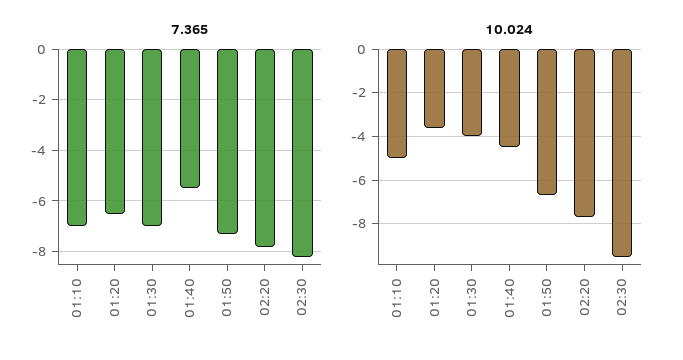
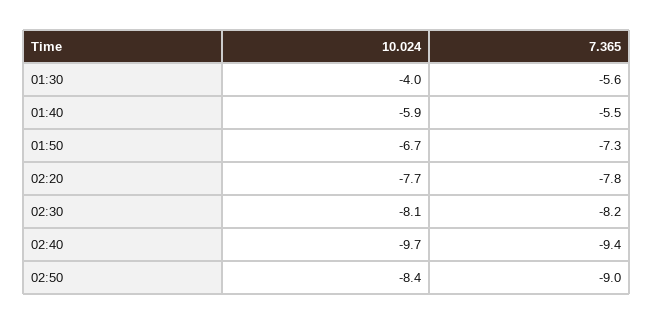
7.365, 01:10: -7 -> none
7.365, 01:20: -6.5 -> none
7.365, 01:30: -7 -> -5.6
10.024, 01:10: -5 -> none
10.024, 01:20: -3.5 -> none
10.024, 01:40: -4.5 -> -5.9
10.024, 02:30: -9.5 -> -8.1
10.024, 02:40: none -> -9.7
7.365, 02:40: none -> -9.4
10.024, 02:50: none -> -8.4
7.365, 02:50: none -> -9

